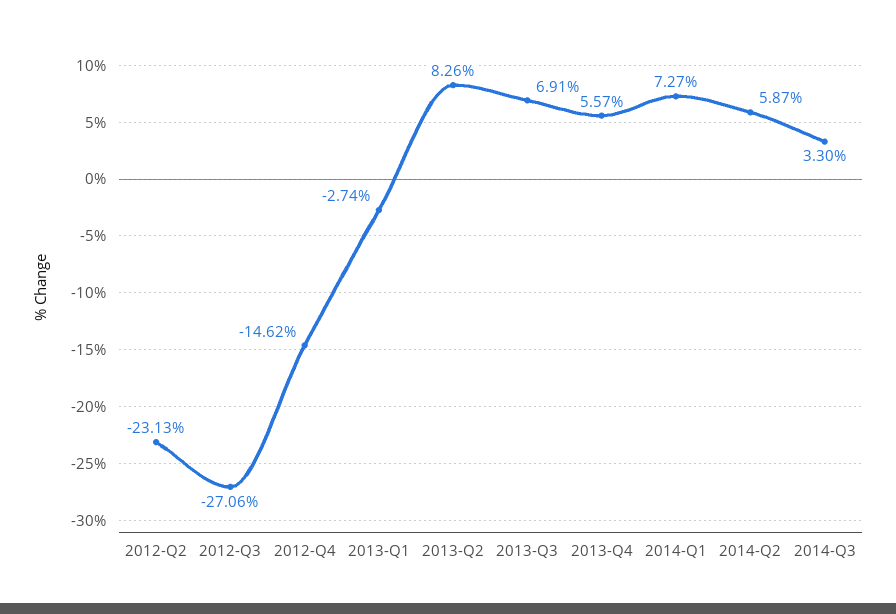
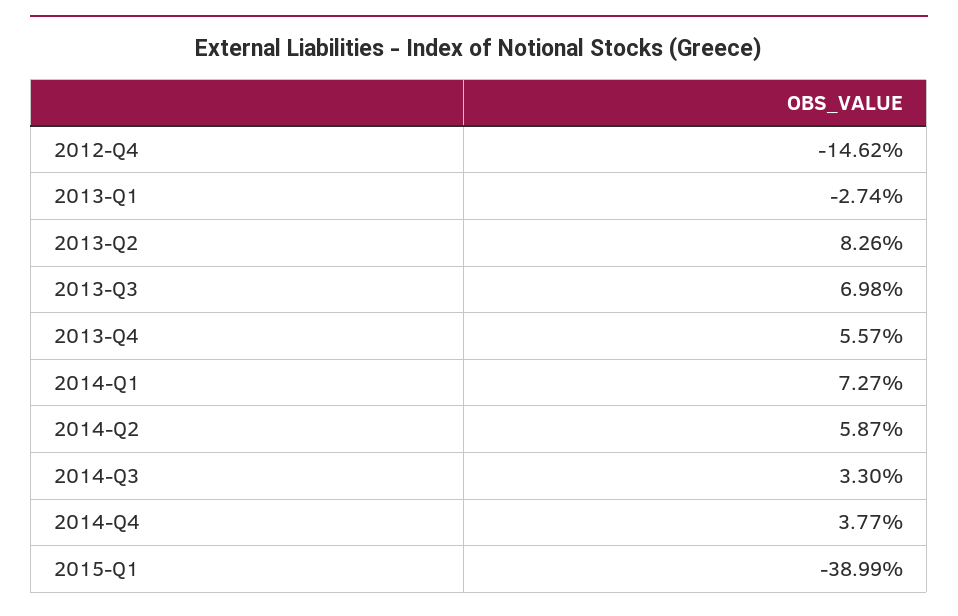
2012-Q2: -23.13 -> none
2012-Q3: -27.06 -> none
2013-Q3: 6.91 -> 6.98
2014-Q4: none -> 3.77
2015-Q1: none -> -38.99

